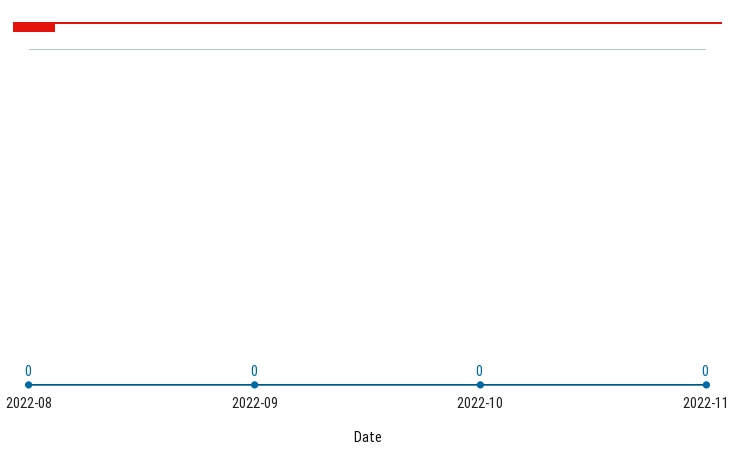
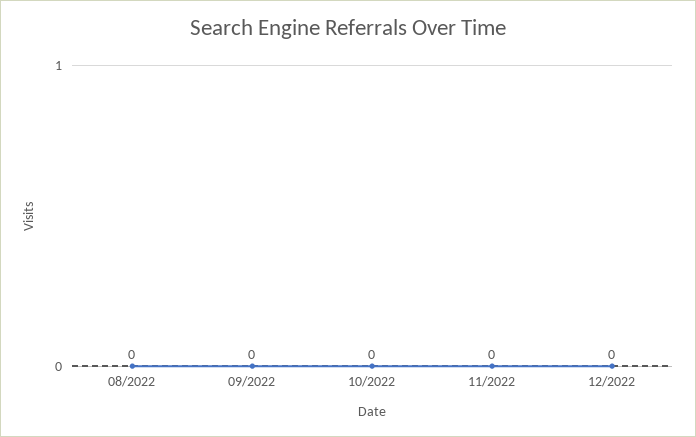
12/2022: none -> 0

